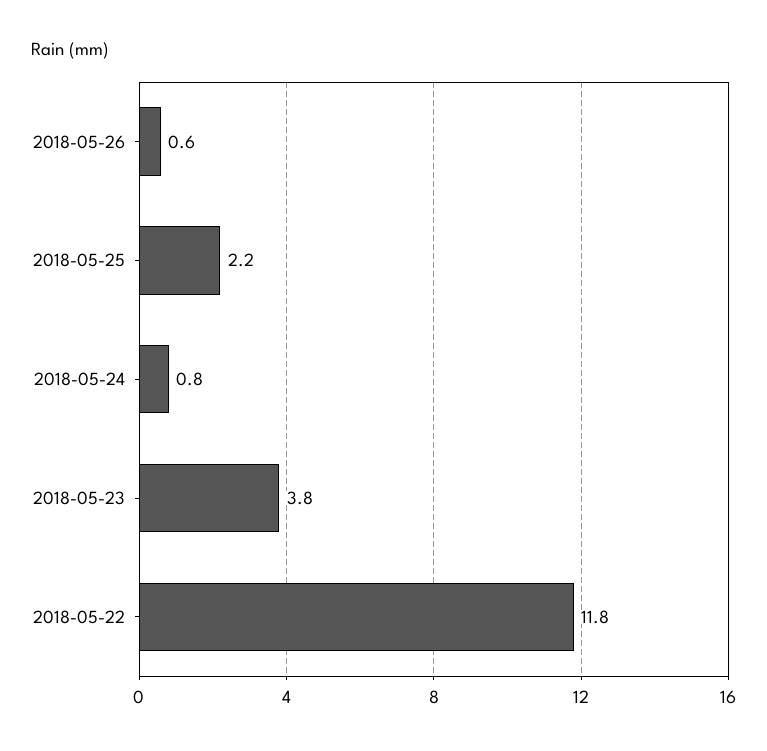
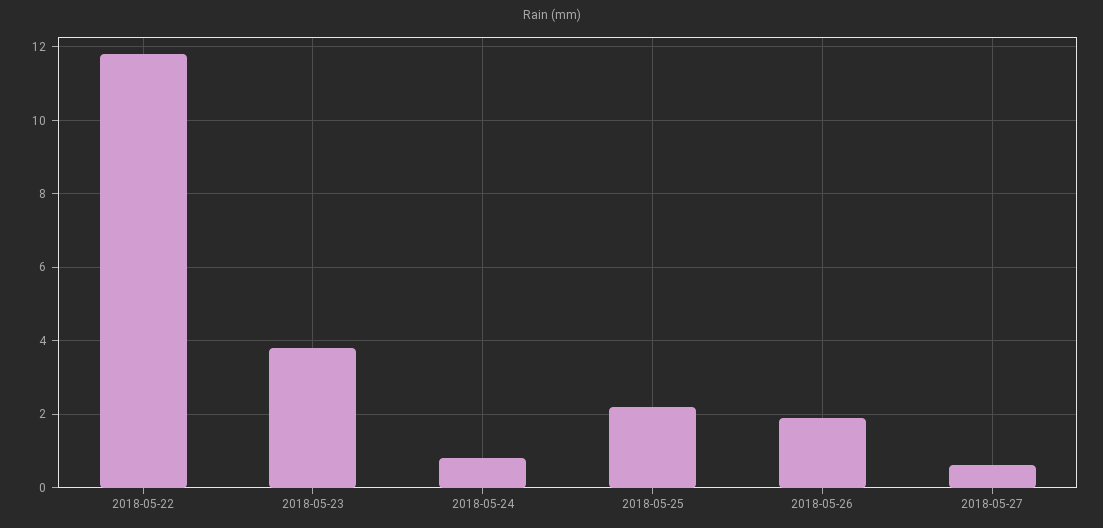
2018-05-26: 0.6 -> 2
2018-05-27: none -> 0.5

